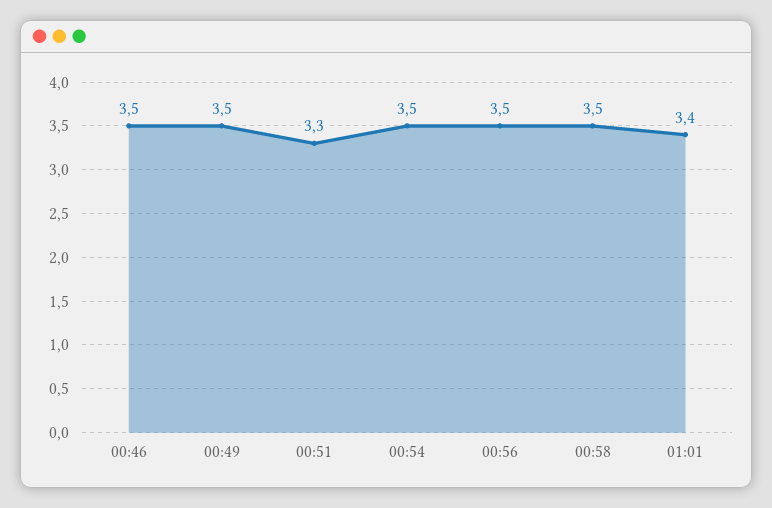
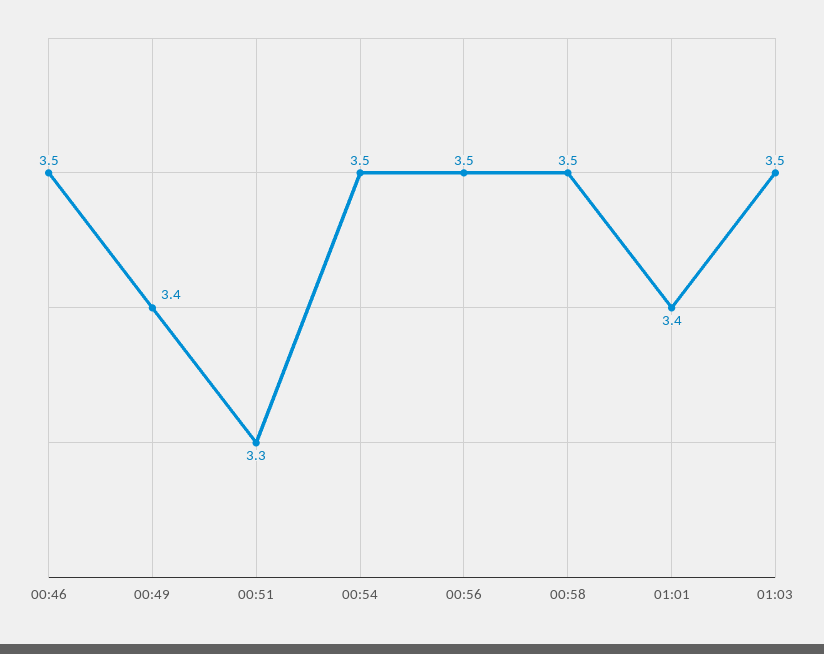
00:49: 3.5 -> 3.4
01:03: none -> 3.5

